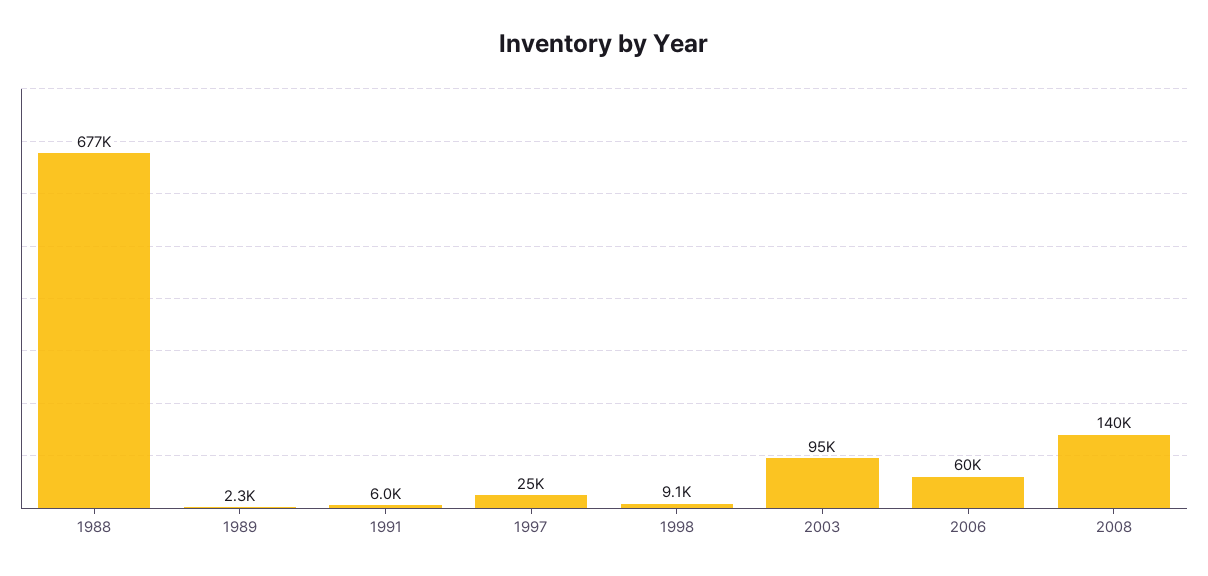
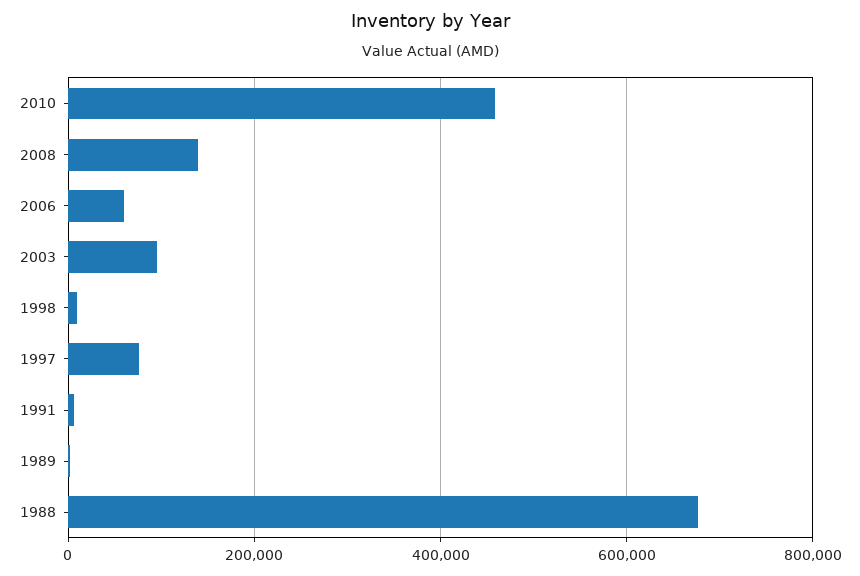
1997: 25000 -> 80000
2010: none -> 460000

